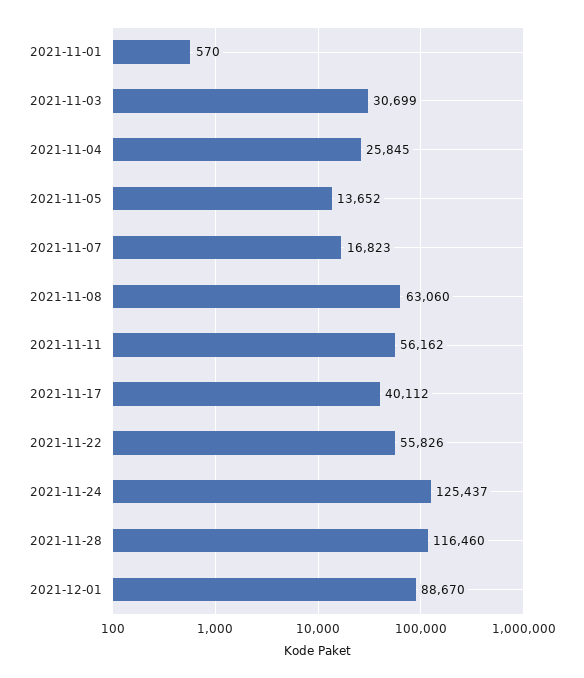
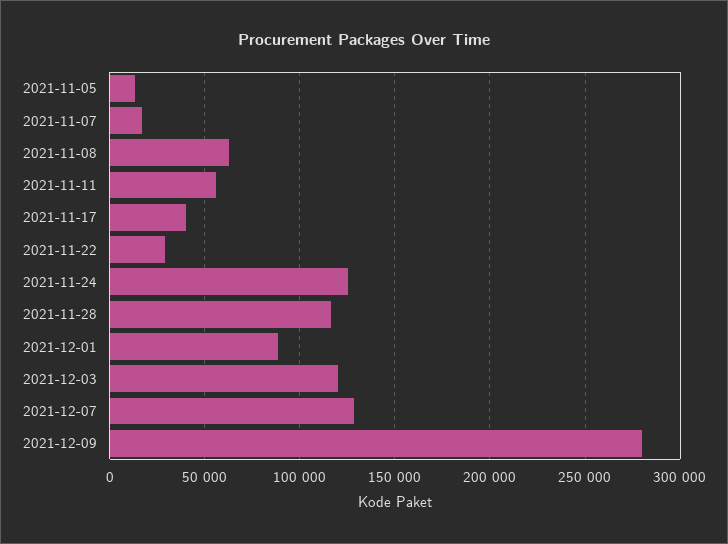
2021-11-01: 570 -> none
2021-11-03: 30699 -> none
2021-11-04: 25845 -> none
2021-11-22: 55826 -> 30000
2021-12-03: none -> 120000
2021-12-07: none -> 130000
2021-12-09: none -> 280000

